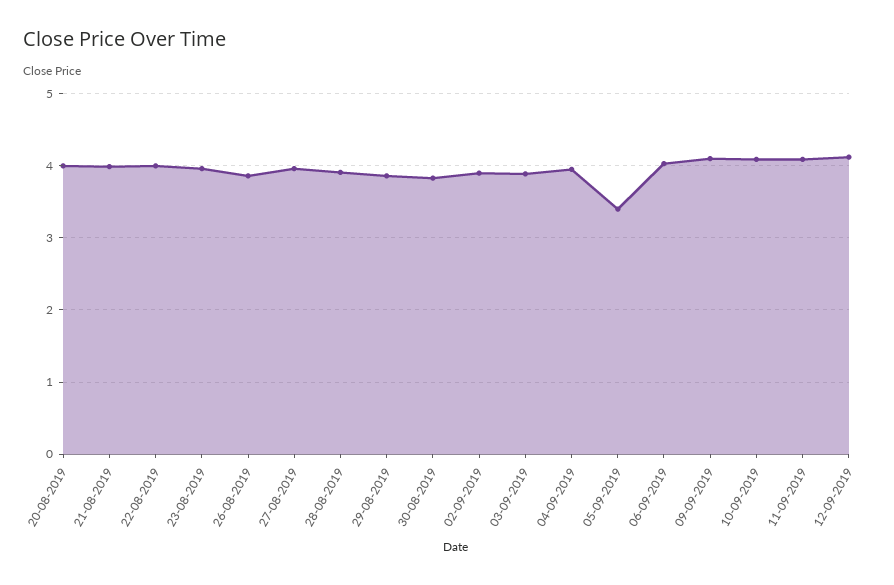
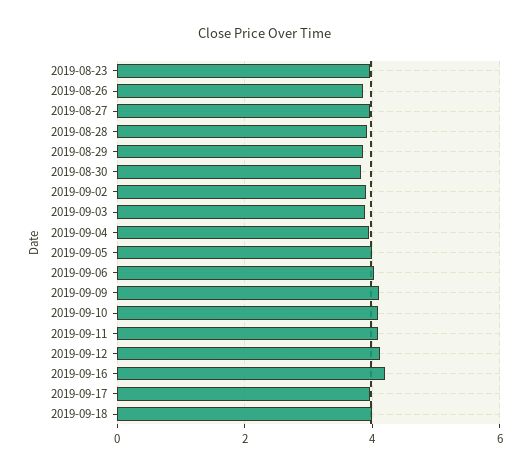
20-08-2019: 4 -> none
21-08-2019: 4 -> none
22-08-2019: 4 -> none
05-09-2019: 3.4 -> 4
2019-09-16: none -> 4.2
2019-09-17: none -> 4
2019-09-18: none -> 4

